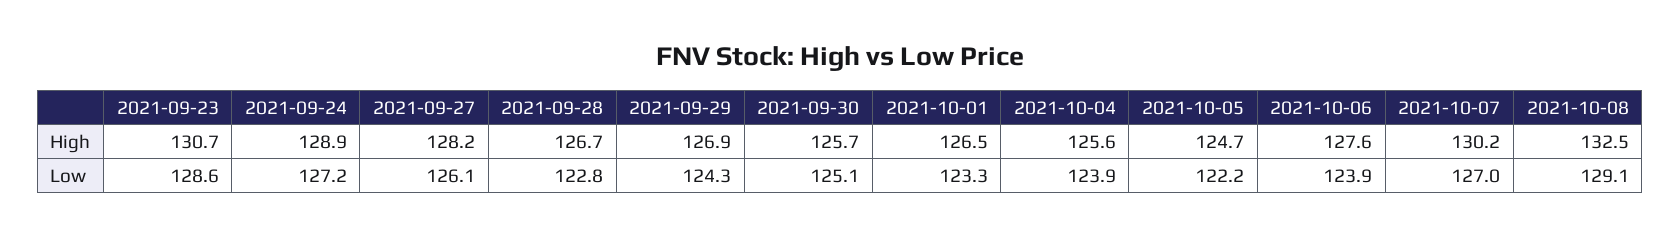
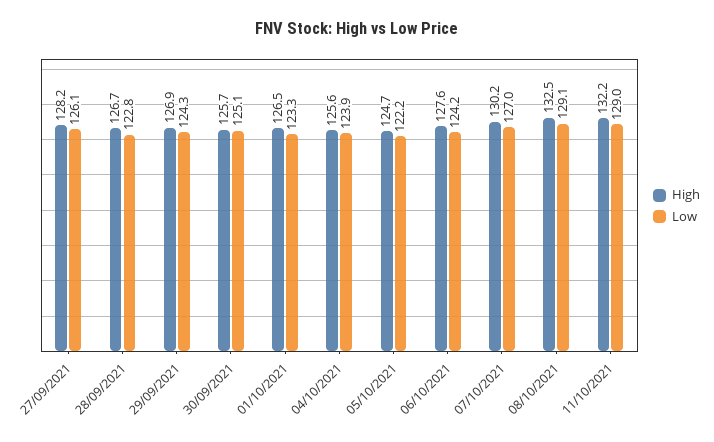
High, 2021-09-23: 130.7 -> none
High, 2021-09-24: 128.9 -> none
Low, 2021-09-23: 128.6 -> none
Low, 2021-09-24: 127.2 -> none
Low, 2021-10-06: 123.9 -> 124.2
High, 11/10/2021: none -> 132.2
Low, 11/10/2021: none -> 129

